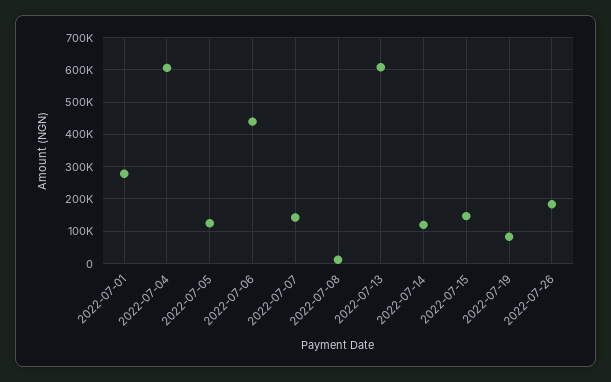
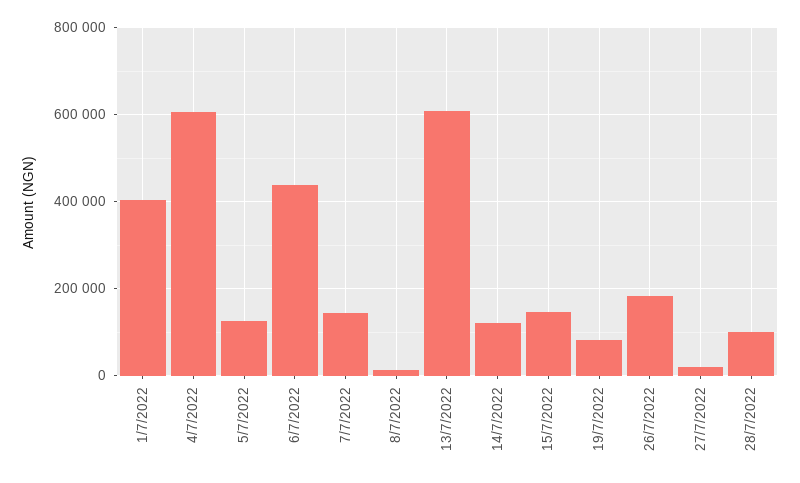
2022-07-01: 280000 -> 400000
27/7/2022: none -> 20000
28/7/2022: none -> 100000

